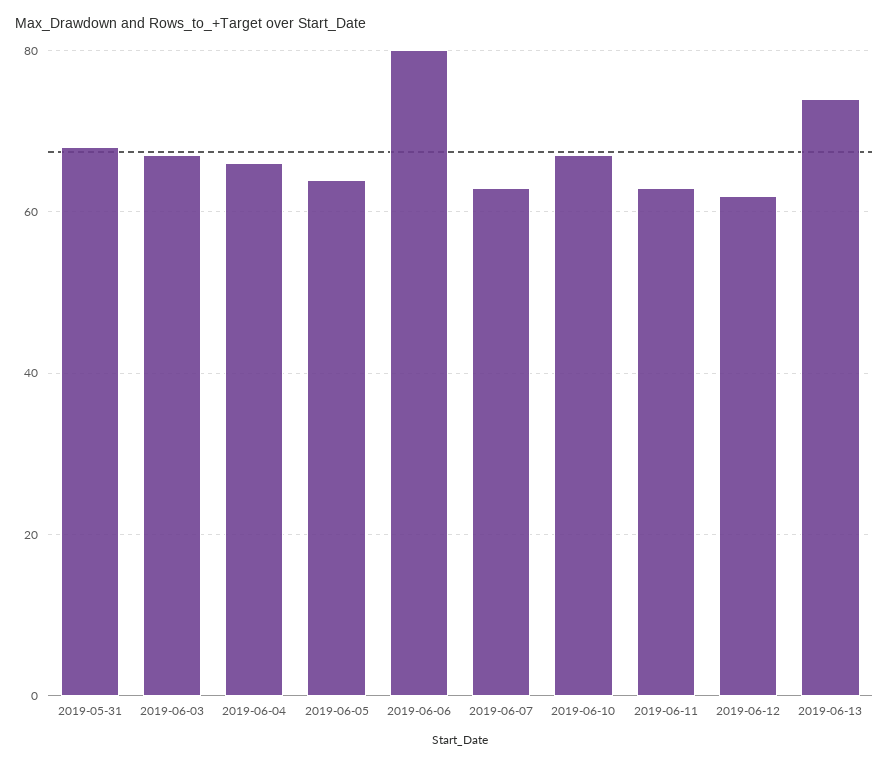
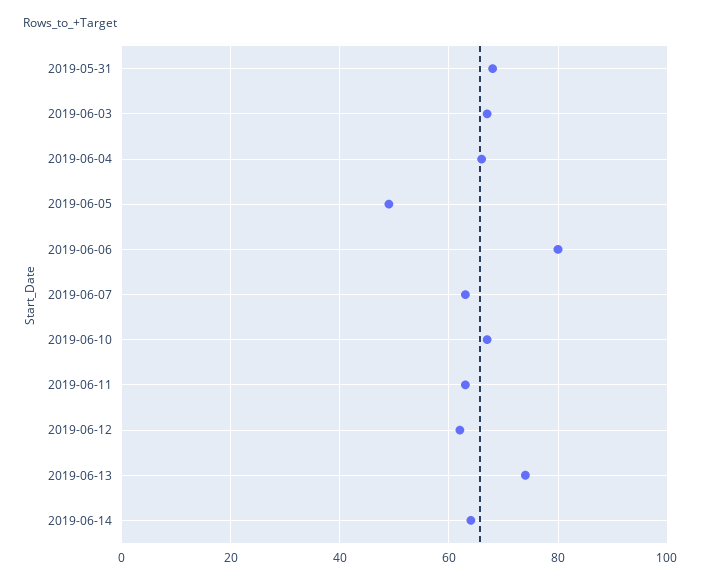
2019-06-05: 65 -> 50
2019-06-14: none -> 65

